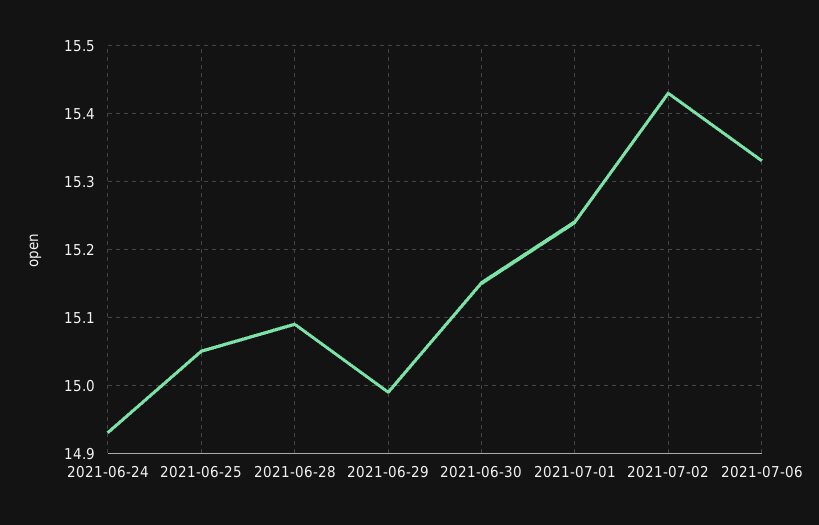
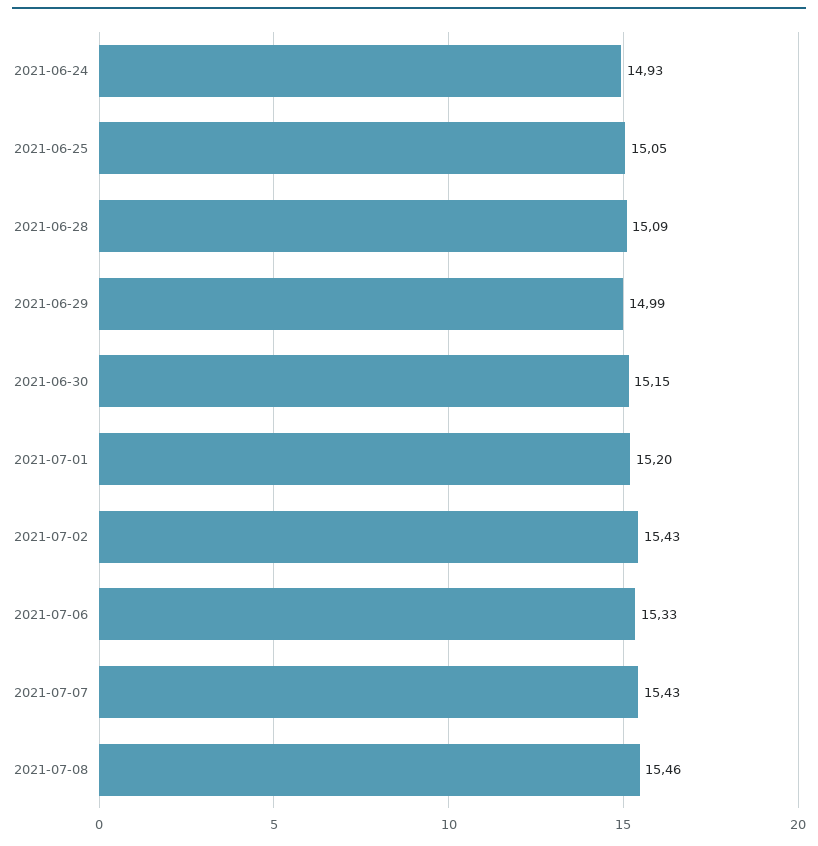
2021-07-01: 15.24 -> 15.2
2021-07-07: none -> 15.43
2021-07-08: none -> 15.46

